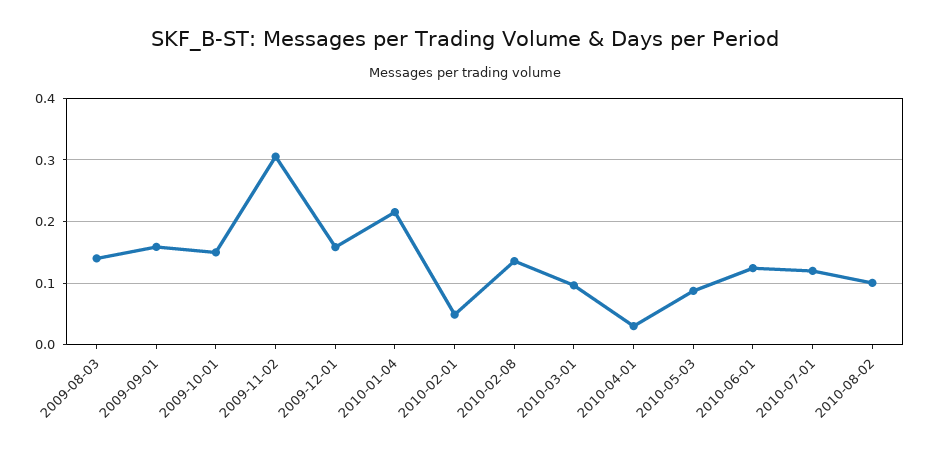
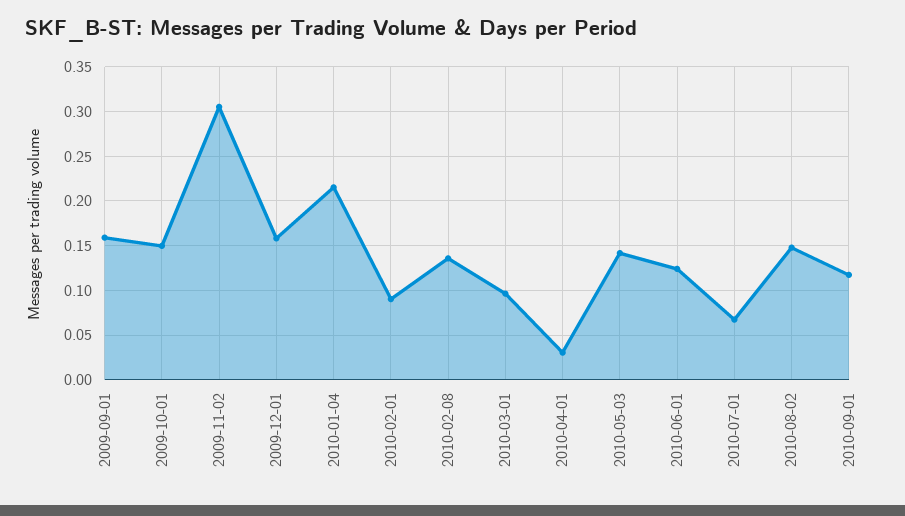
2009-08-03: 0.14 -> none
2010-02-01: 0.05 -> 0.09
2010-05-03: 0.09 -> 0.14
2010-07-01: 0.12 -> 0.07
2010-08-02: 0.1 -> 0.15
2010-09-01: none -> 0.12

